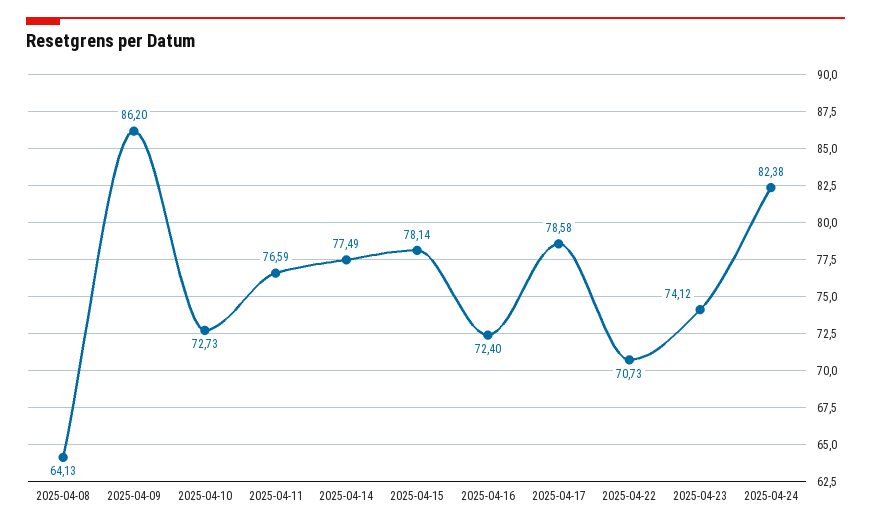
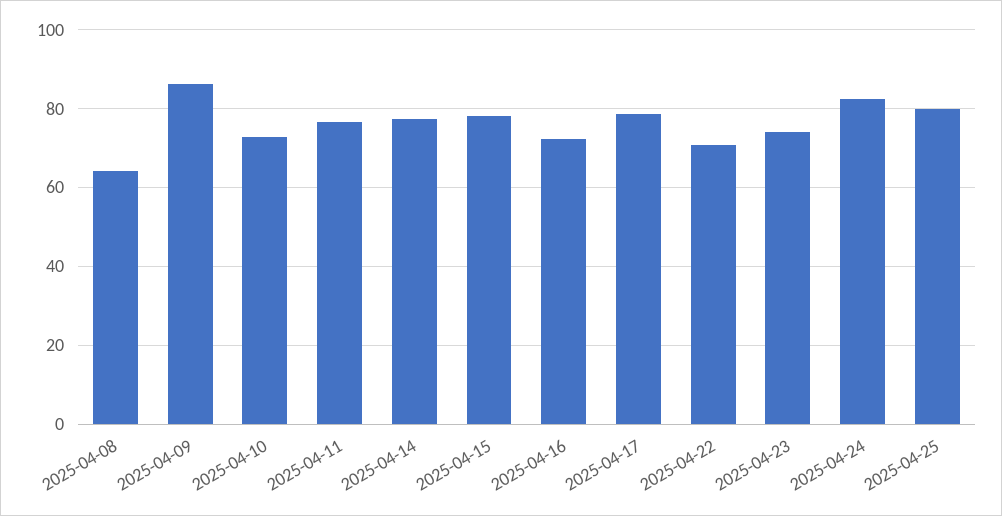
2025-04-25: none -> 80

